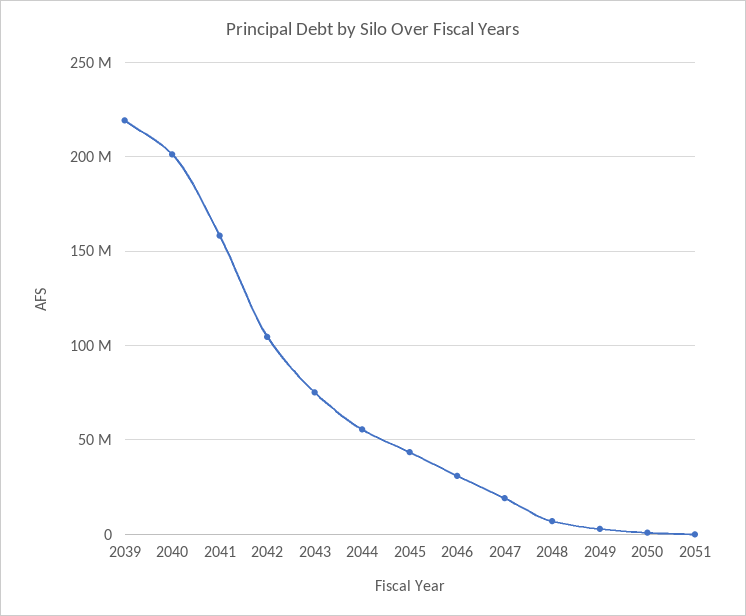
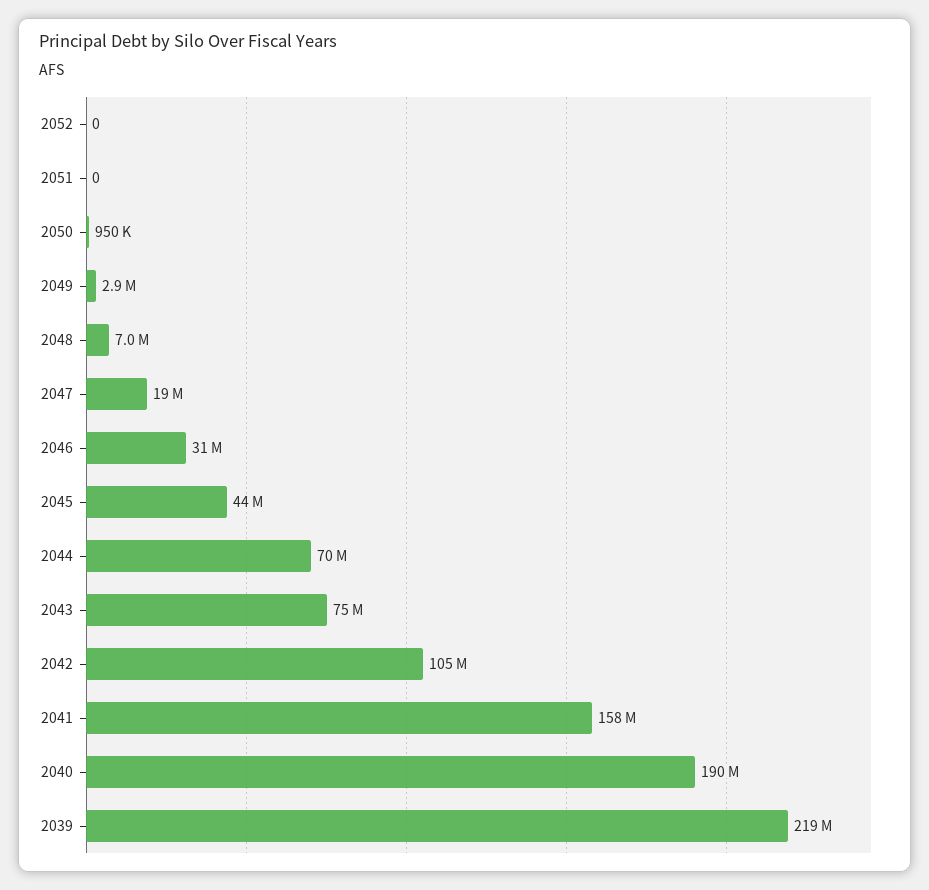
2040: 200000000 -> 190000000
2044: 55000000 -> 70000000
2052: none -> 0

